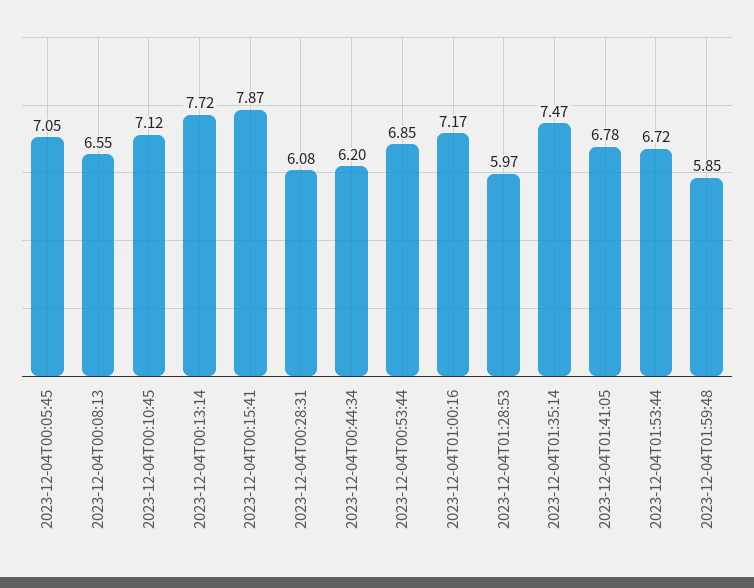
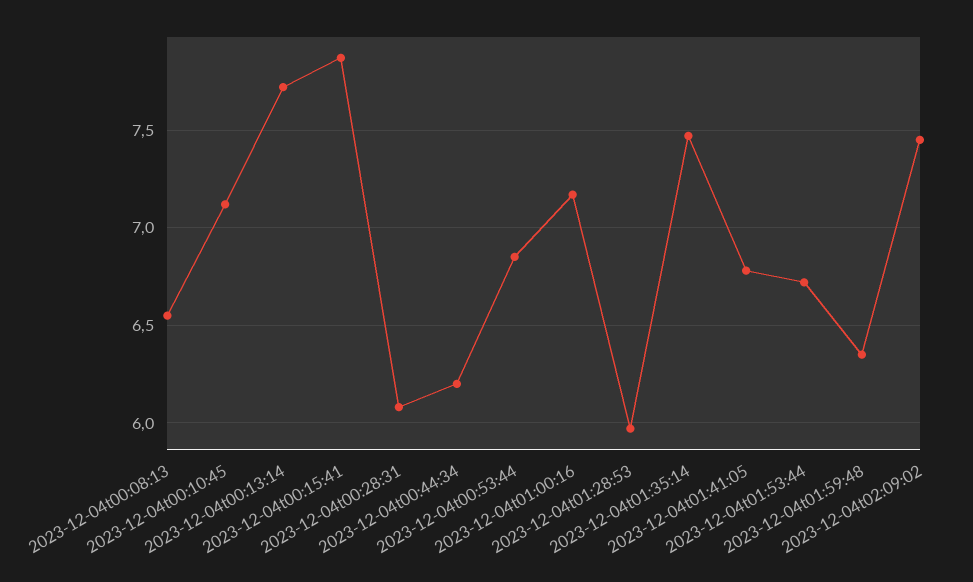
2023-12-04T00:05:45: 7.05 -> none
2023-12-04T01:59:48: 5.85 -> 6.35
2023-12-04t02:09:02: none -> 7.45

